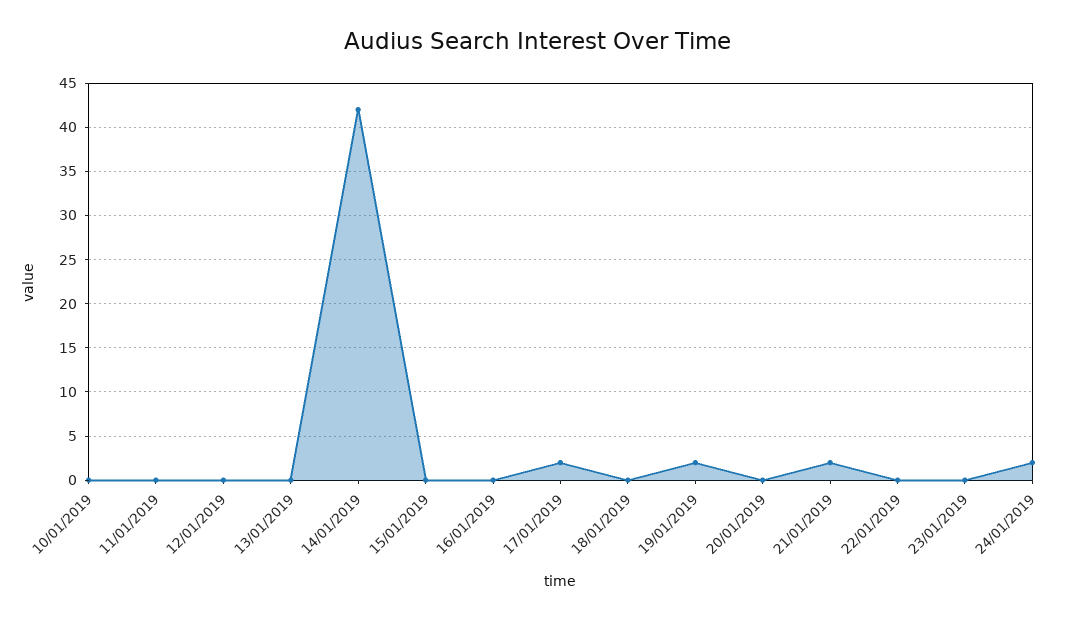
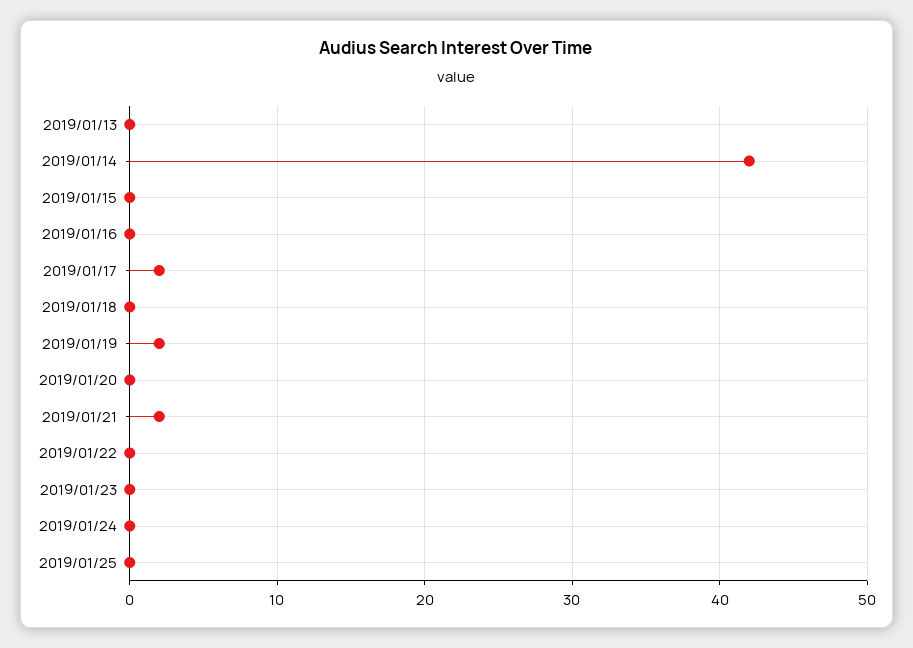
10/01/2019: 0 -> none
11/01/2019: 0 -> none
12/01/2019: 0 -> none
24/01/2019: 2 -> 0
2019/01/25: none -> 0

